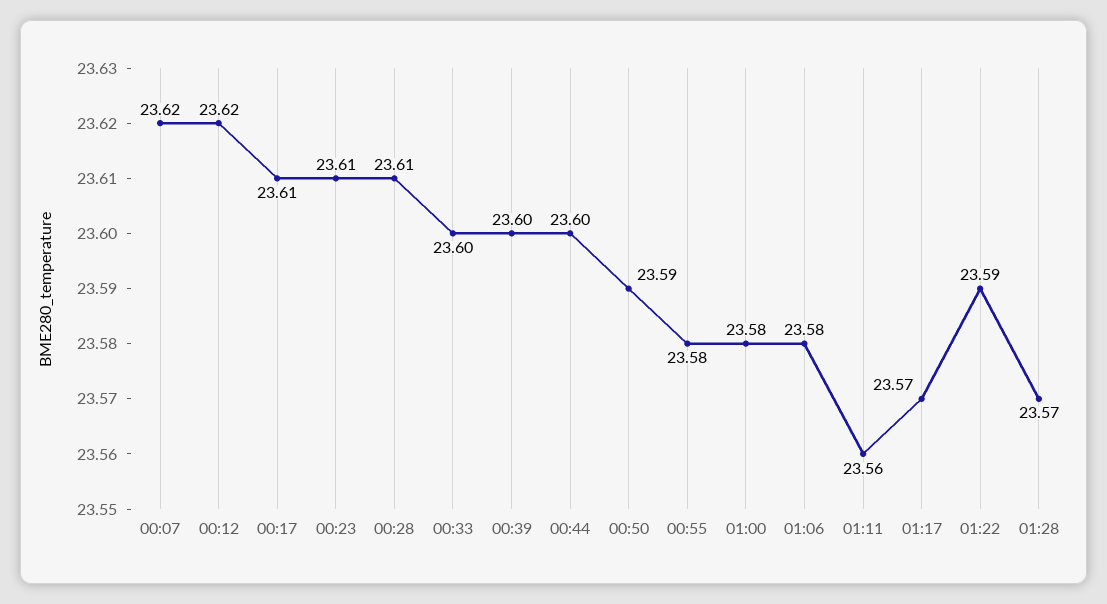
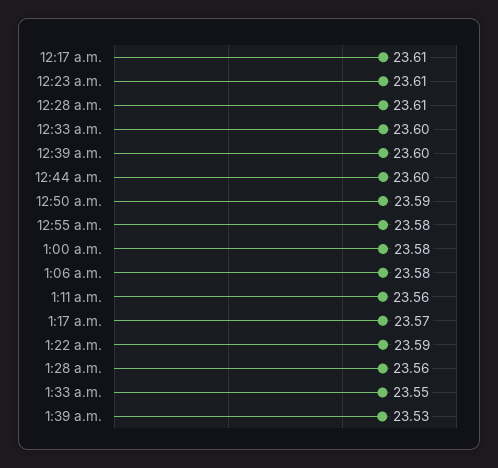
00:07: 23.62 -> none
00:12: 23.62 -> none
01:28: 23.57 -> 23.56
1:33 a.m.: none -> 23.55
1:39 a.m.: none -> 23.53

